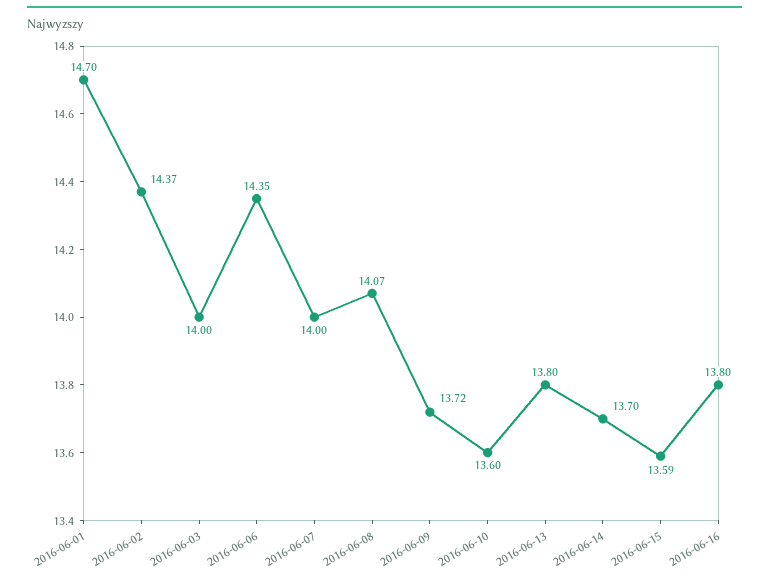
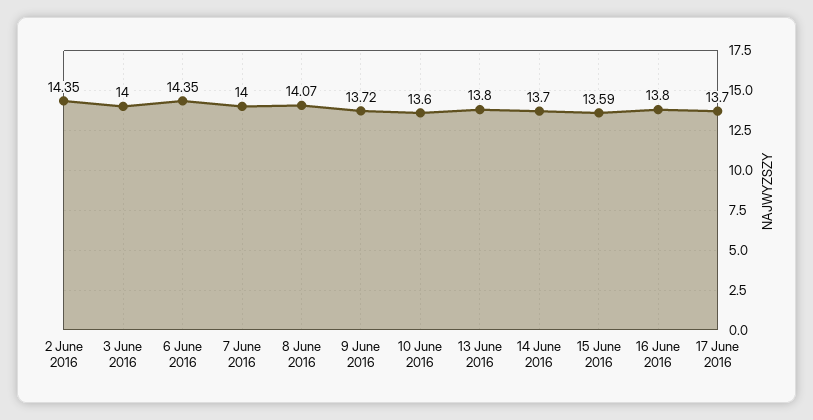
2016-06-01: 14.7 -> none
2016-06-02: 14.37 -> 14.35
17 June 2016: none -> 13.7

